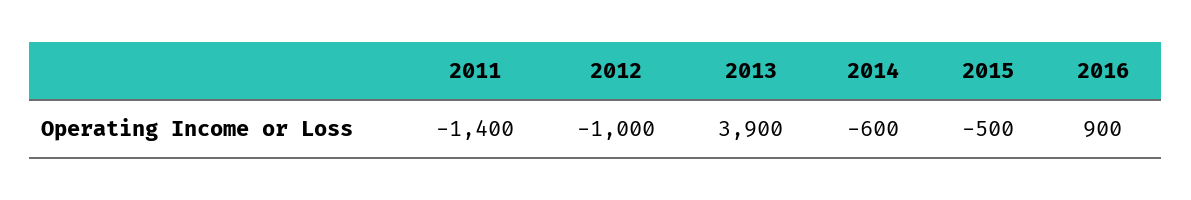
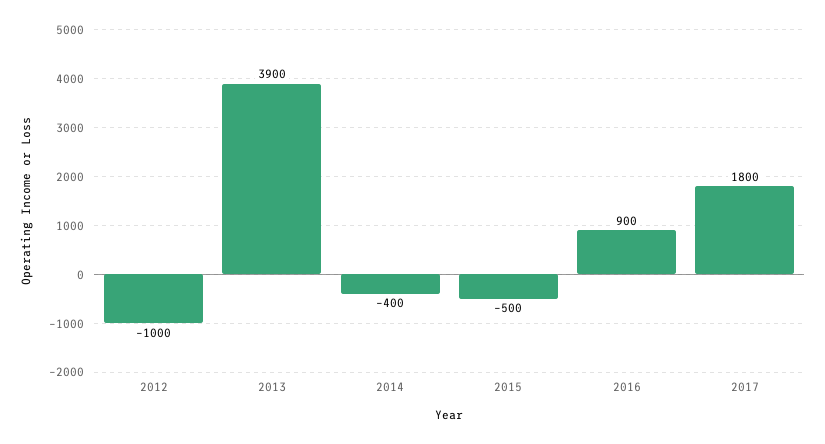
2011: -1400 -> none
2014: -600 -> -400
2017: none -> 1800

